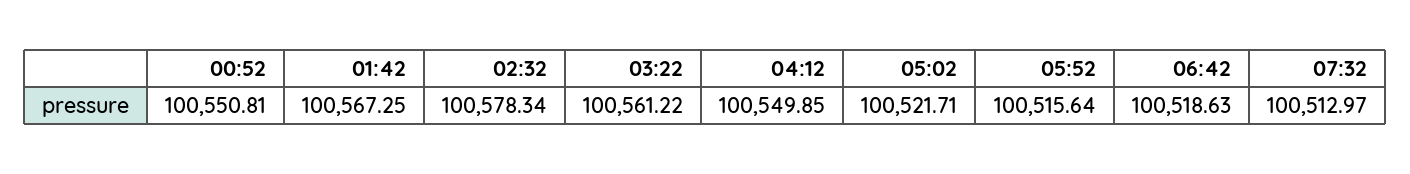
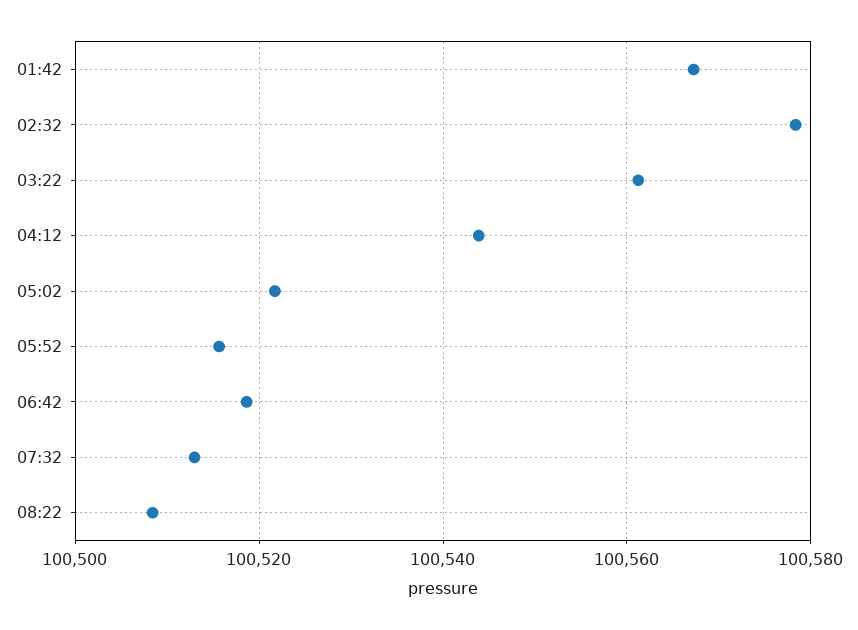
00:52: 100550.81 -> none
04:12: 100549.85 -> 100544
08:22: none -> 100508

